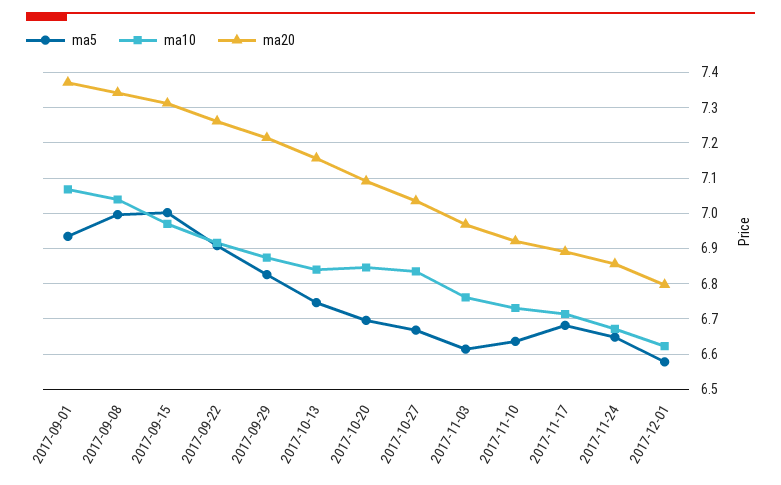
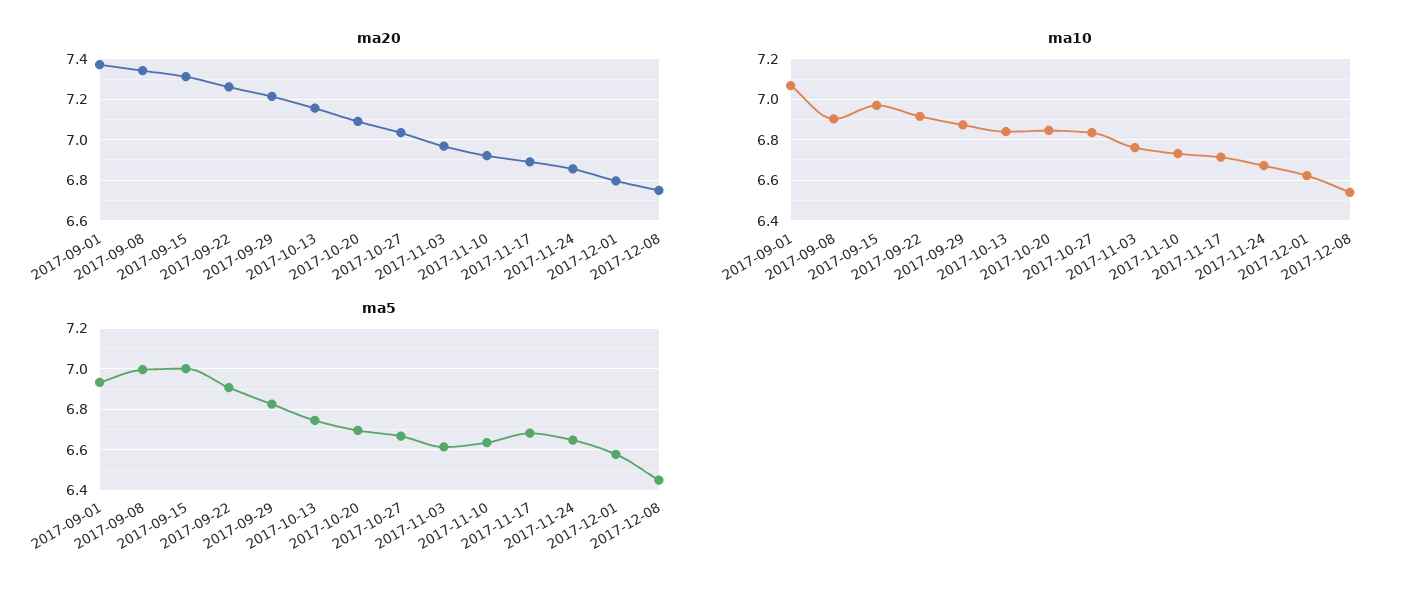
ma10, 2017-09-08: 7.04 -> 6.9
ma20, 2017-12-08: none -> 6.75
ma10, 2017-12-08: none -> 6.55
ma5, 2017-12-08: none -> 6.45

